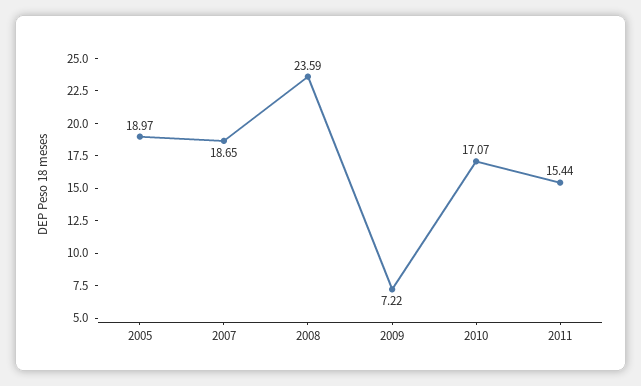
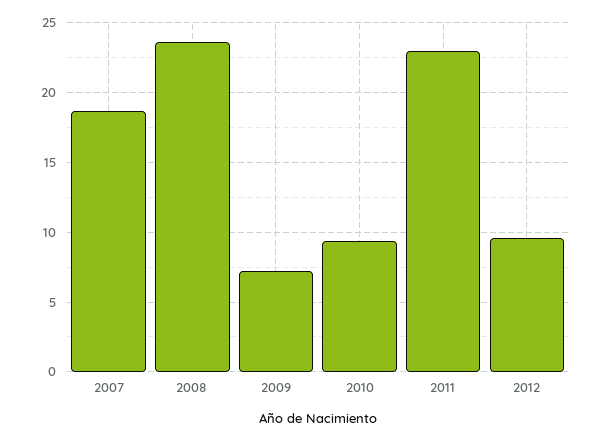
2005: 18.97 -> none
2010: 17.07 -> 9.5
2011: 15.44 -> 23
2012: none -> 9.5

